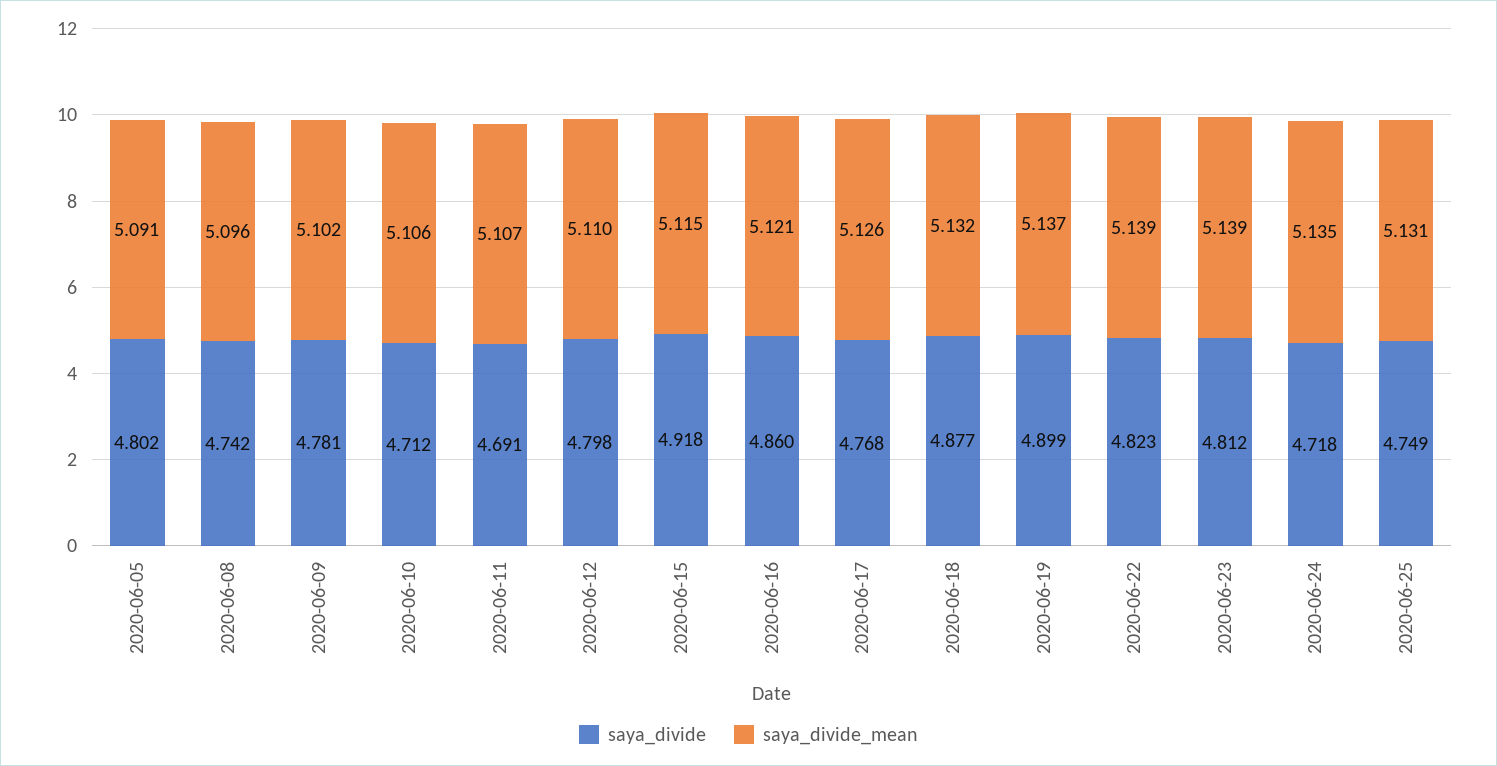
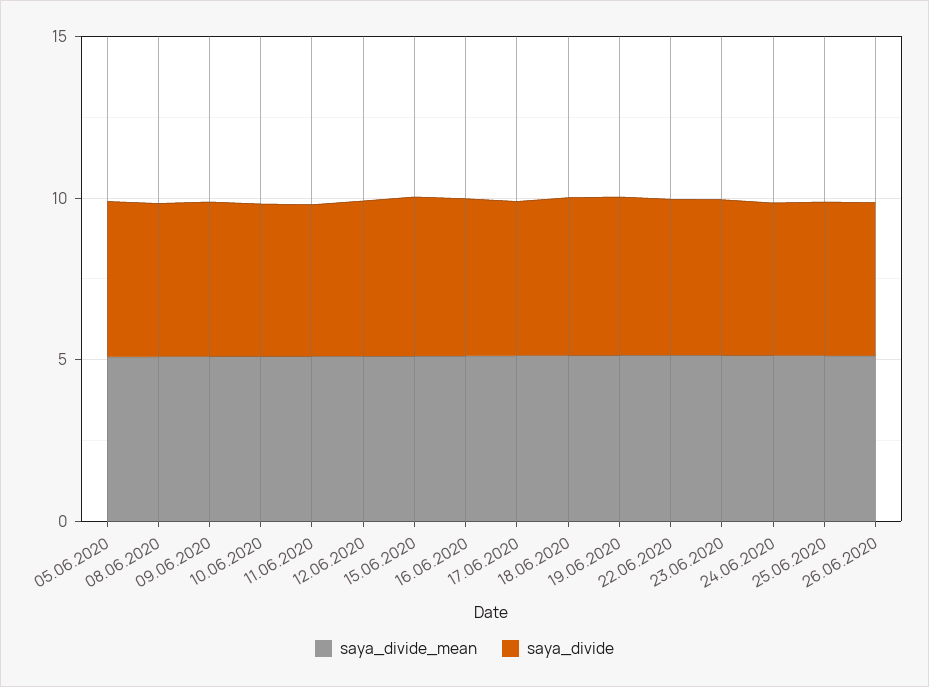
saya_divide_mean, 26.06.2020: none -> 5
saya_divide, 26.06.2020: none -> 5

